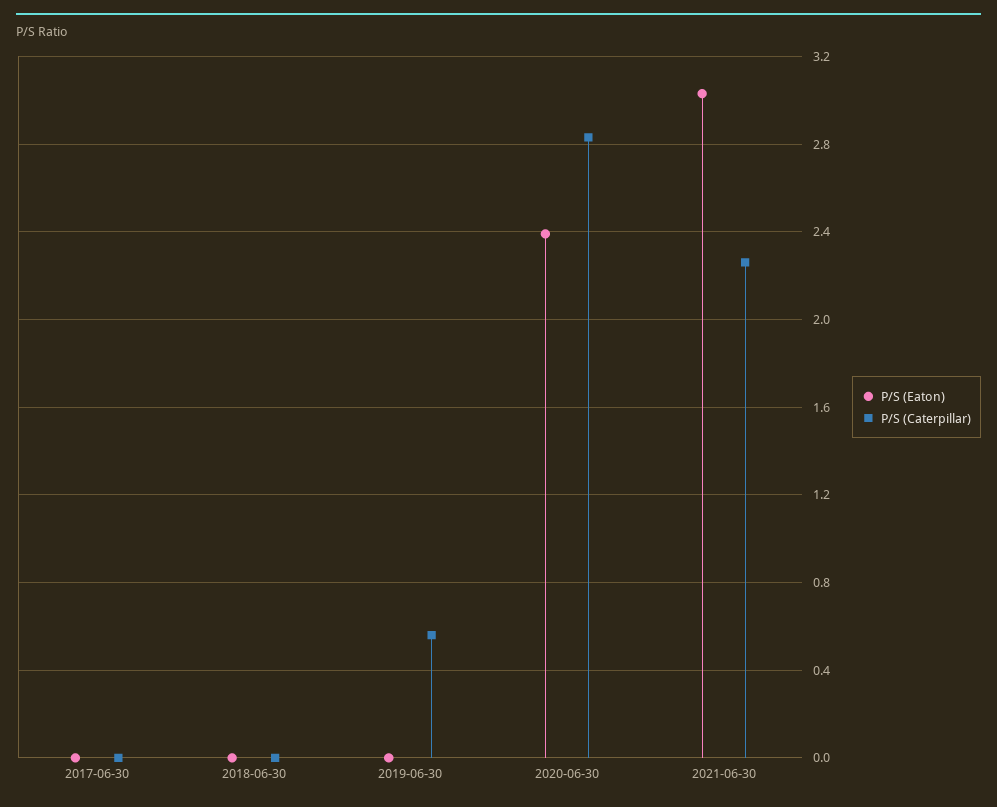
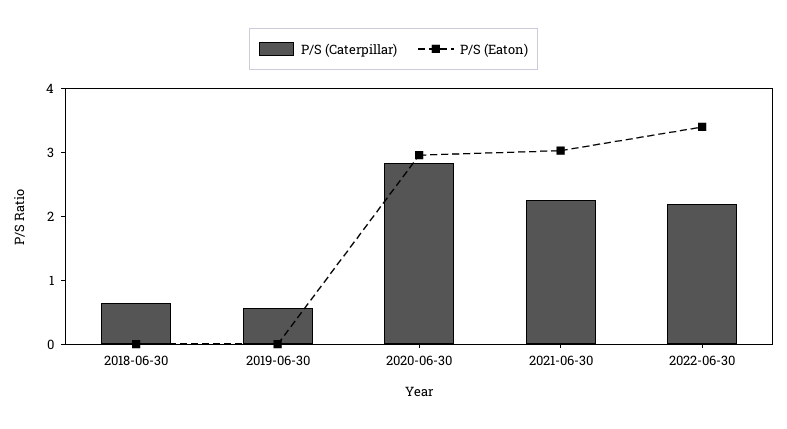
P/S (Eaton), 2017-06-30: 0 -> none
P/S (Caterpillar), 2017-06-30: 0 -> none
P/S (Caterpillar), 2018-06-30: 0 -> 0.6
P/S (Eaton), 2020-06-30: 2.4 -> 3
P/S (Caterpillar), 2022-06-30: none -> 2.2
P/S (Eaton), 2022-06-30: none -> 3.4

